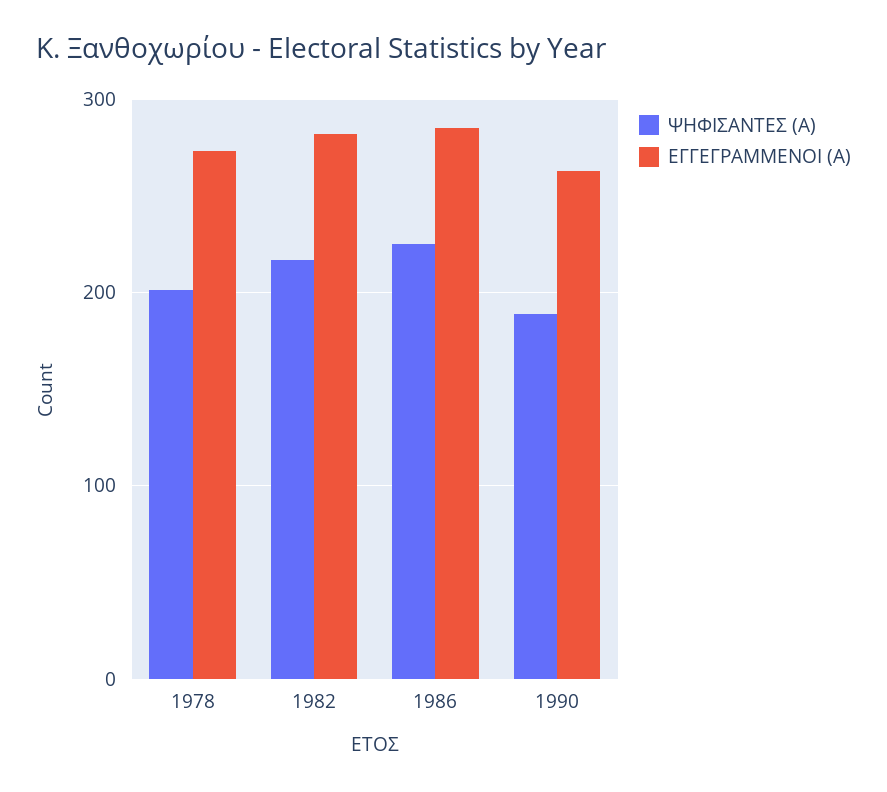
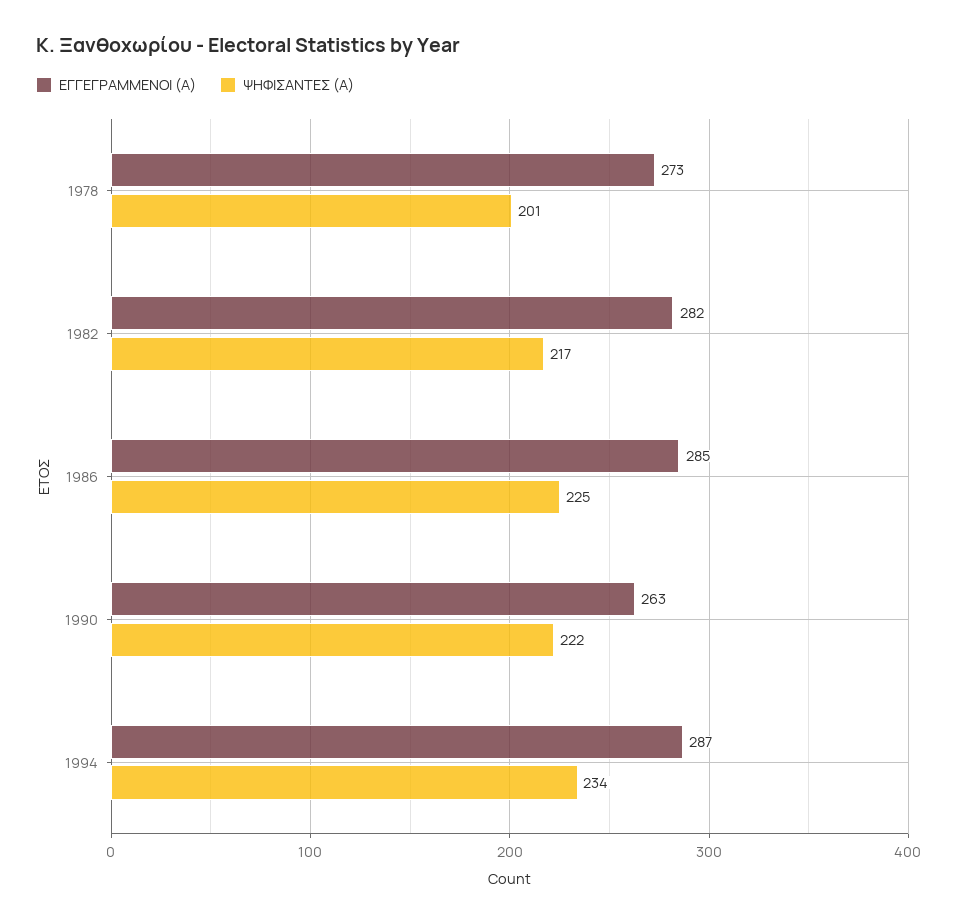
ΨΗΦΙΣΑΝΤΕΣ (Α), 1990: 190 -> 222
ΕΓΓΕΓΡΑΜΜΕΝΟΙ (Α), 1994: none -> 287
ΨΗΦΙΣΑΝΤΕΣ (Α), 1994: none -> 234

